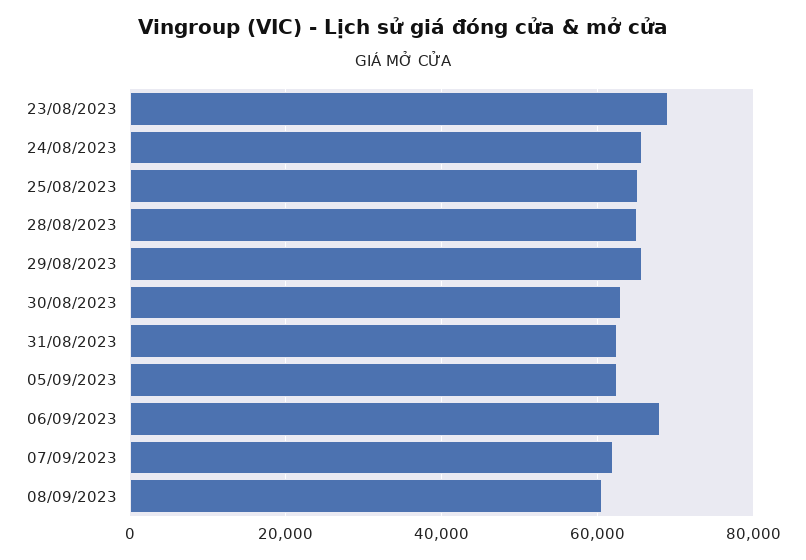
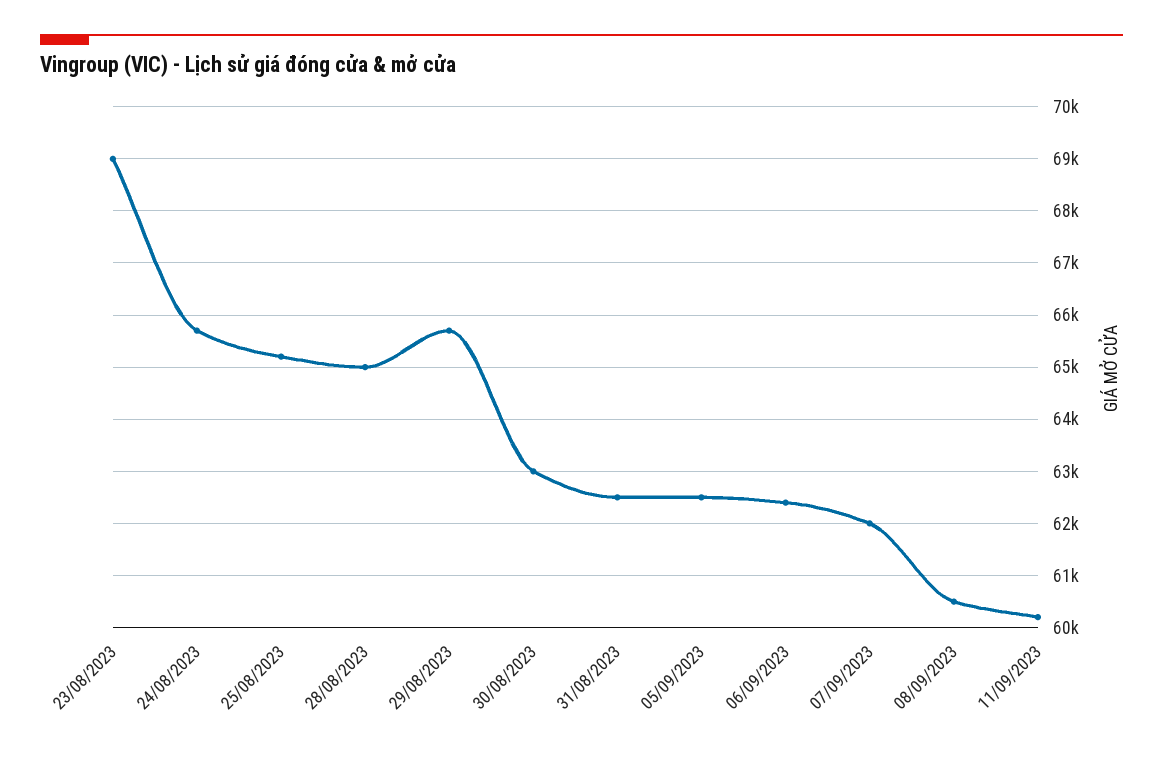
06/09/2023: 68000 -> 62400
11/09/2023: none -> 60200

